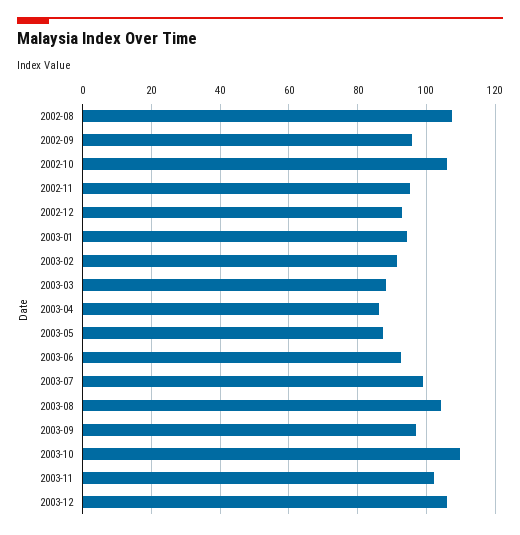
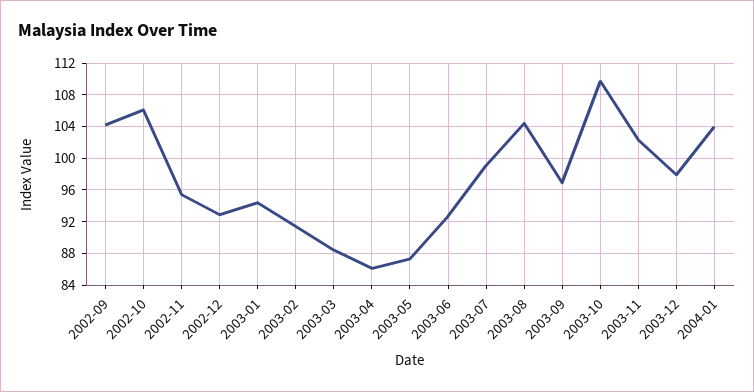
2002-08: 108 -> none
2002-09: 96 -> 104
2003-12: 106 -> 98
2004-01: none -> 104

